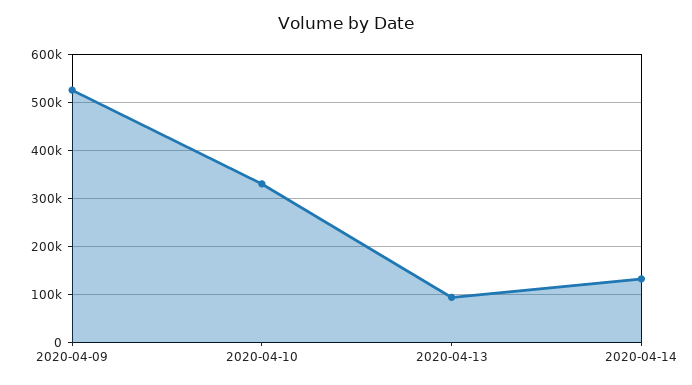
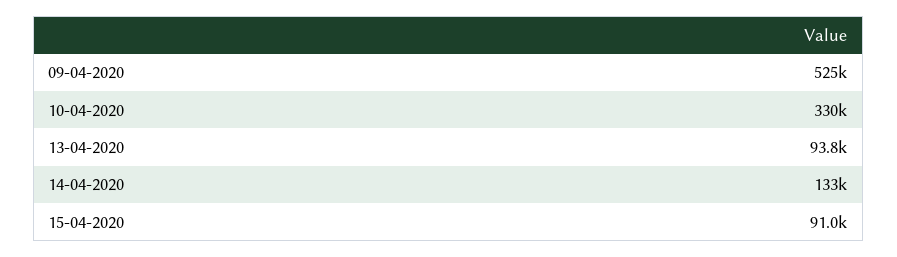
15-04-2020: none -> 91000

